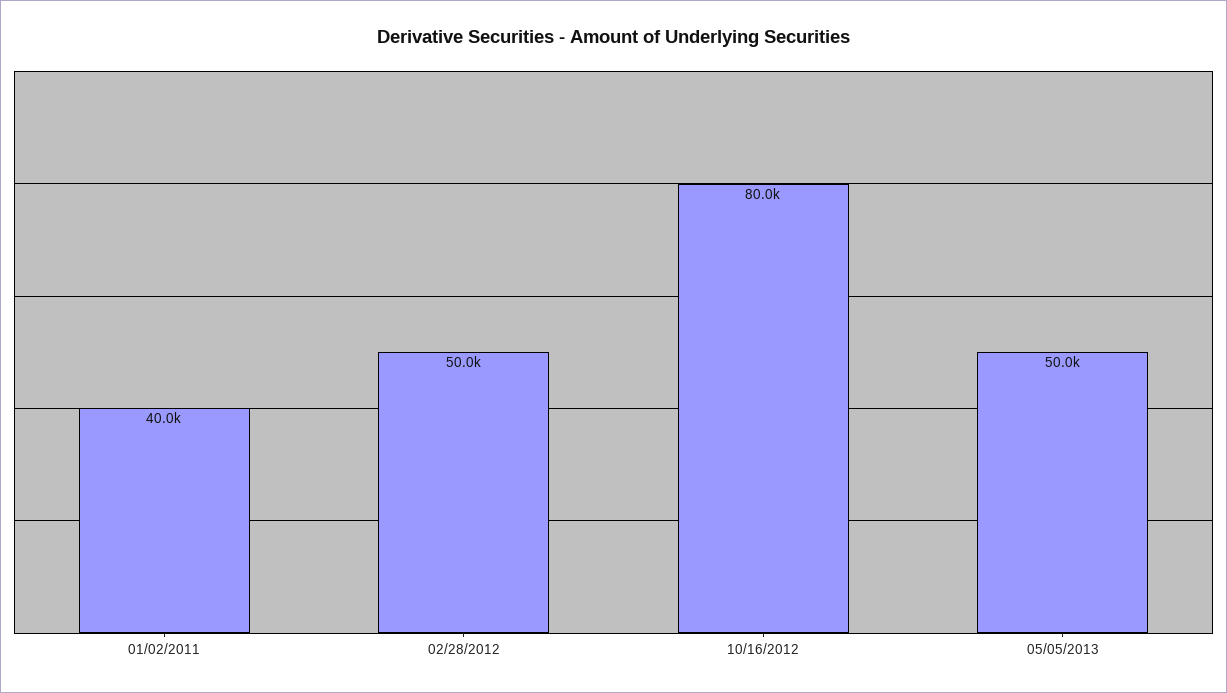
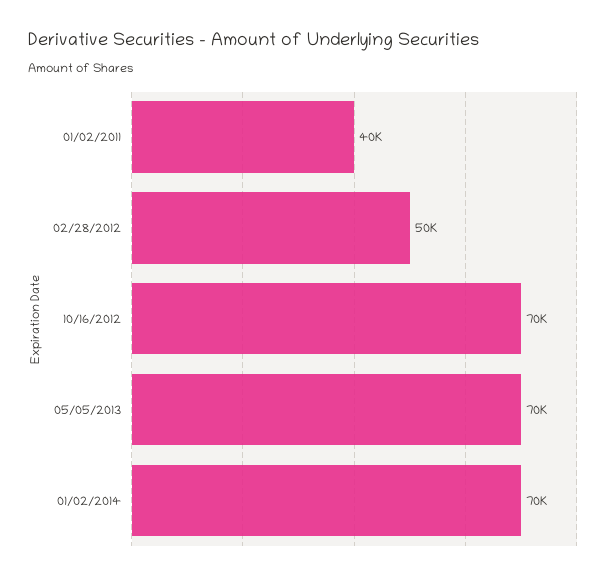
10/16/2012: 80000 -> 70000
05/05/2013: 50000 -> 70000
01/02/2014: none -> 70000

